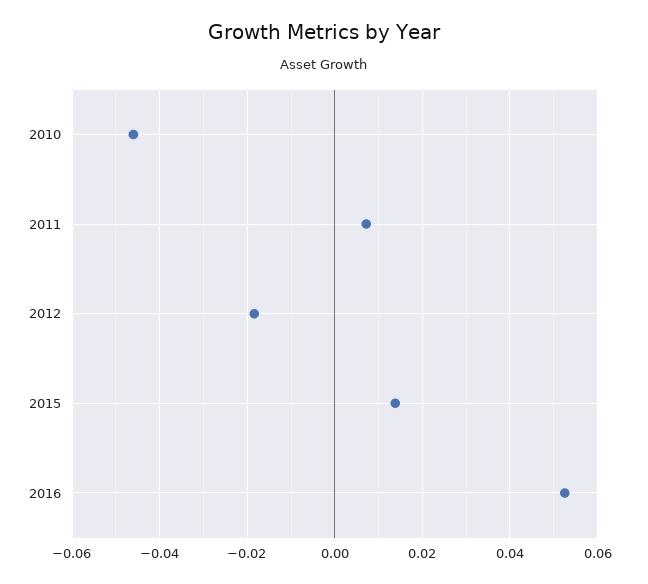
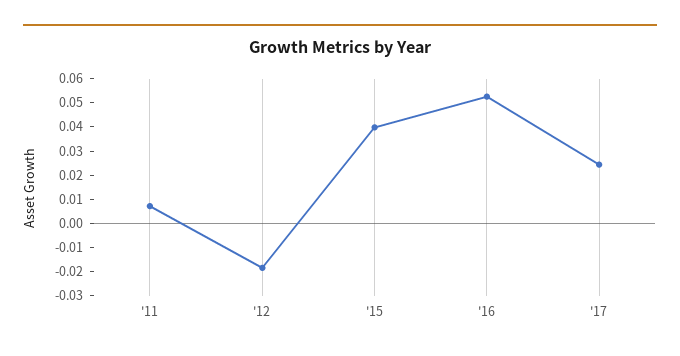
2010: -0.046 -> none
2015: 0.014 -> 0.04
'17: none -> 0.025

